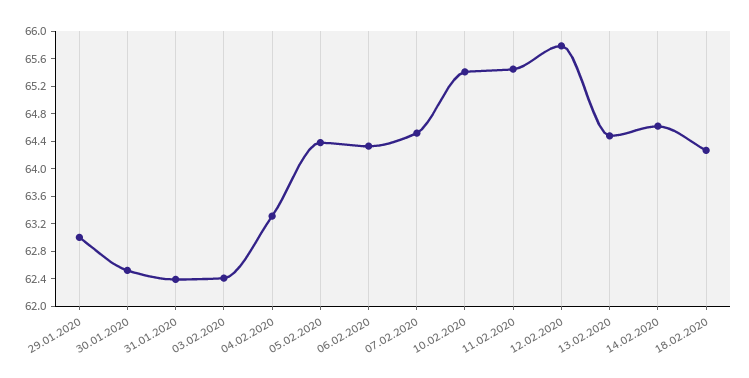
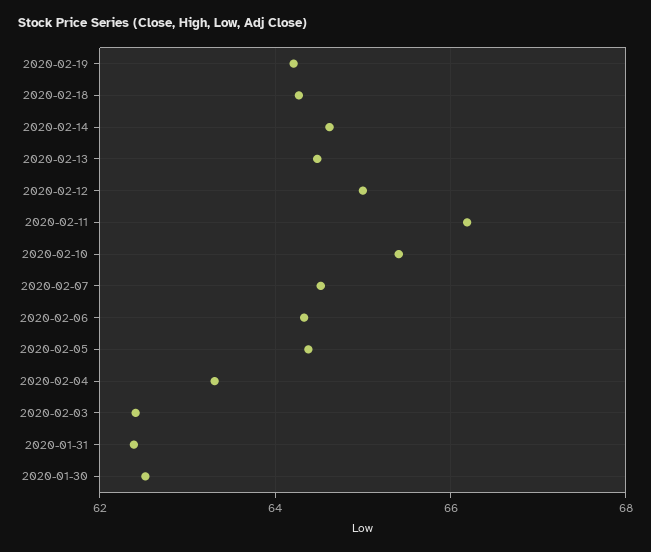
29.01.2020: 63 -> none
11.02.2020: 65.4 -> 66.2
12.02.2020: 65.8 -> 65
2020-02-19: none -> 64.2

